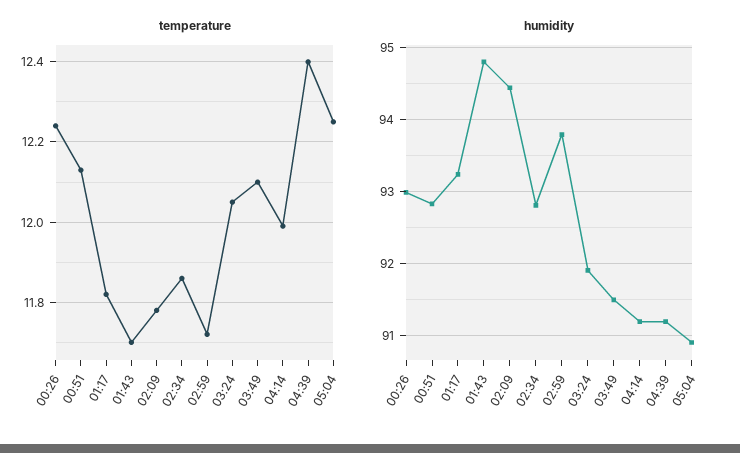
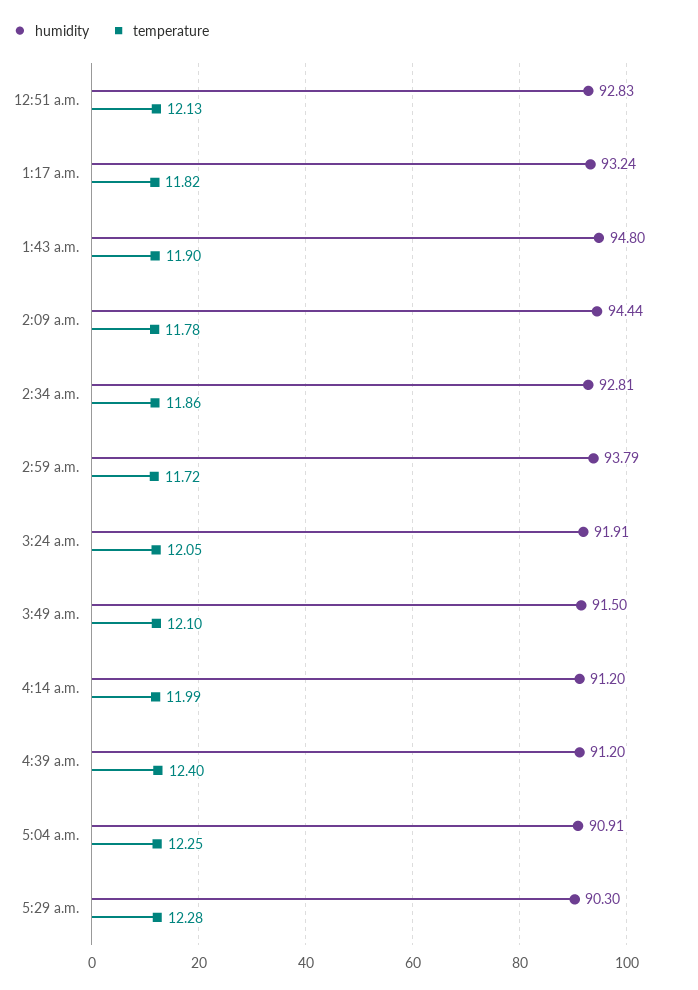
temperature, 00:26: 12.25 -> none
temperature, 01:43: 11.7 -> 11.9
humidity, 00:26: 93 -> none
humidity, 5:29 a.m.: none -> 90.3
temperature, 5:29 a.m.: none -> 12.28

